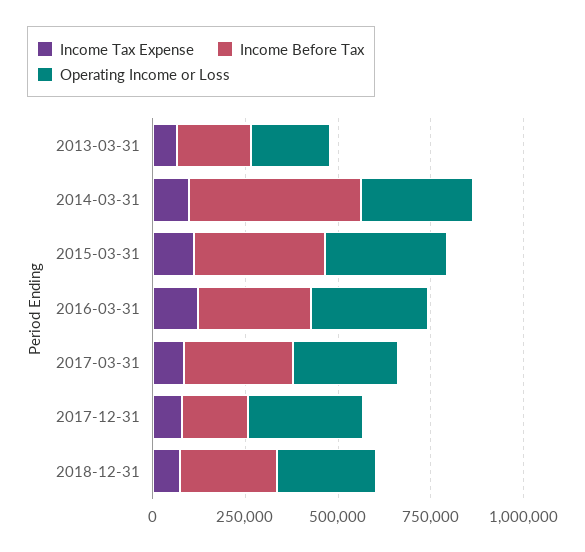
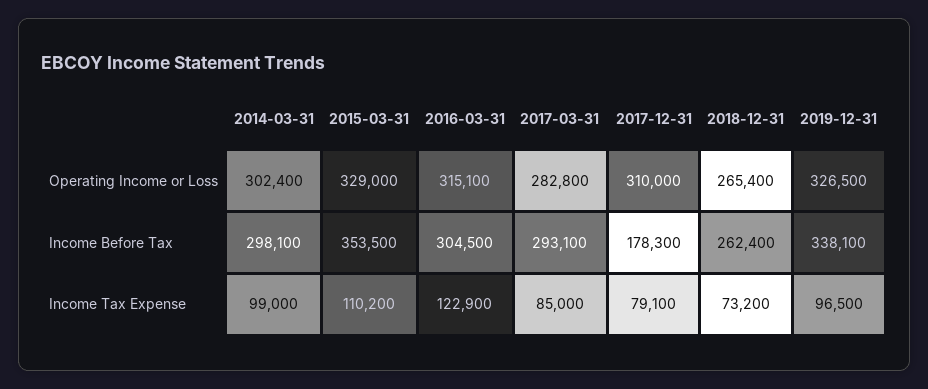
Income Tax Expense, 2013-03-31: 50000 -> none
Income Before Tax, 2013-03-31: 200000 -> none
Operating Income or Loss, 2013-03-31: 200000 -> none
Income Before Tax, 2014-03-31: 450000 -> 298100
Operating Income or Loss, 2019-12-31: none -> 326500
Income Before Tax, 2019-12-31: none -> 338100
Income Tax Expense, 2019-12-31: none -> 96500

